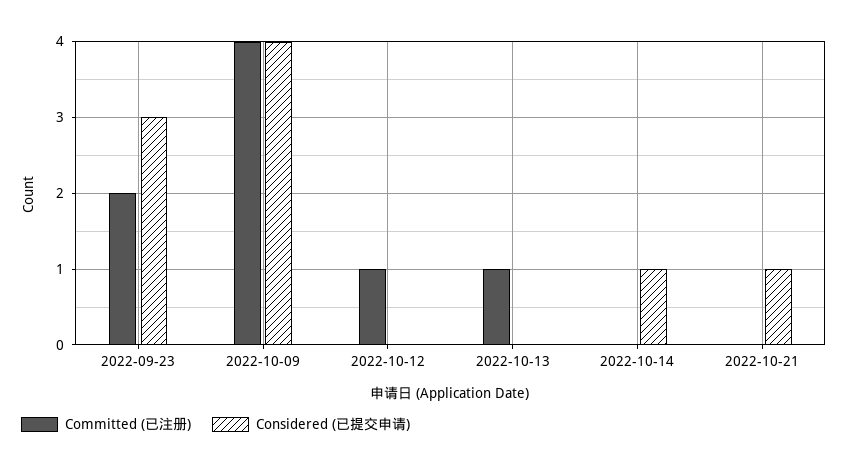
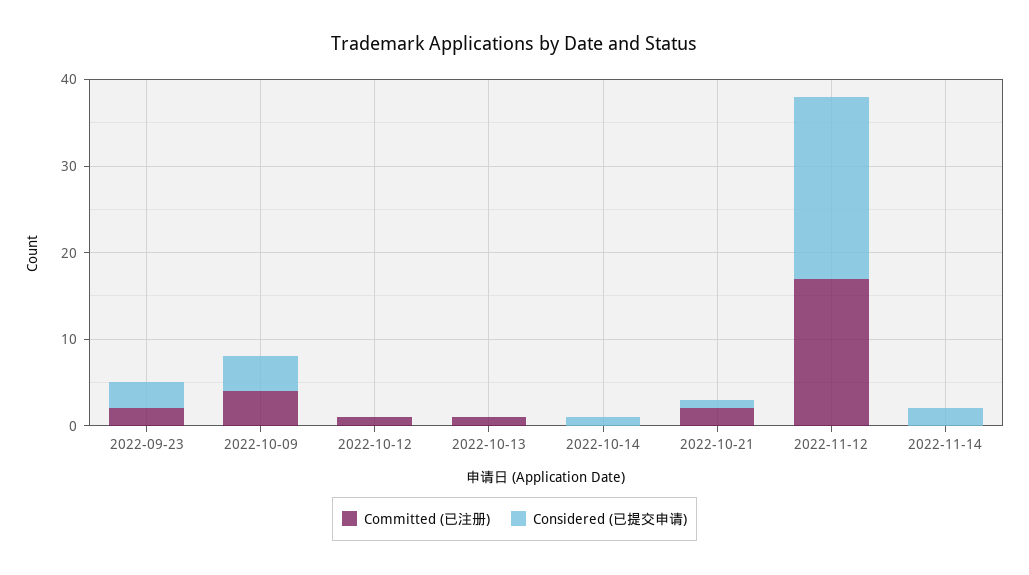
Committed (已注册), 2022-10-21: 0 -> 2
Committed (已注册), 2022-11-12: none -> 17
Considered (已提交申请), 2022-11-12: none -> 21
Committed (已注册), 2022-11-14: none -> 0
Considered (已提交申请), 2022-11-14: none -> 2

